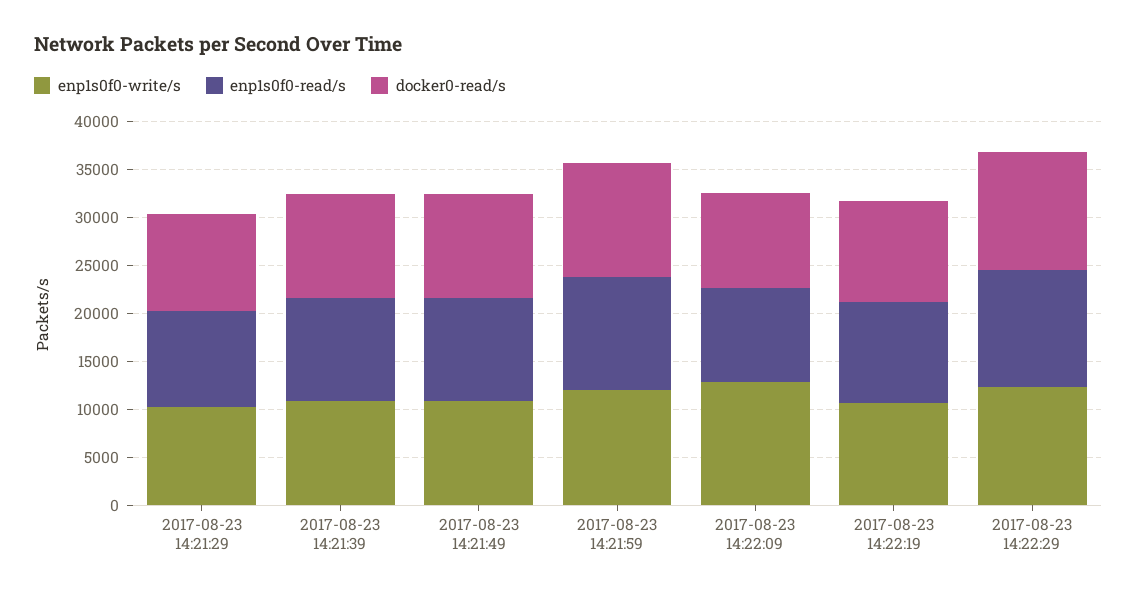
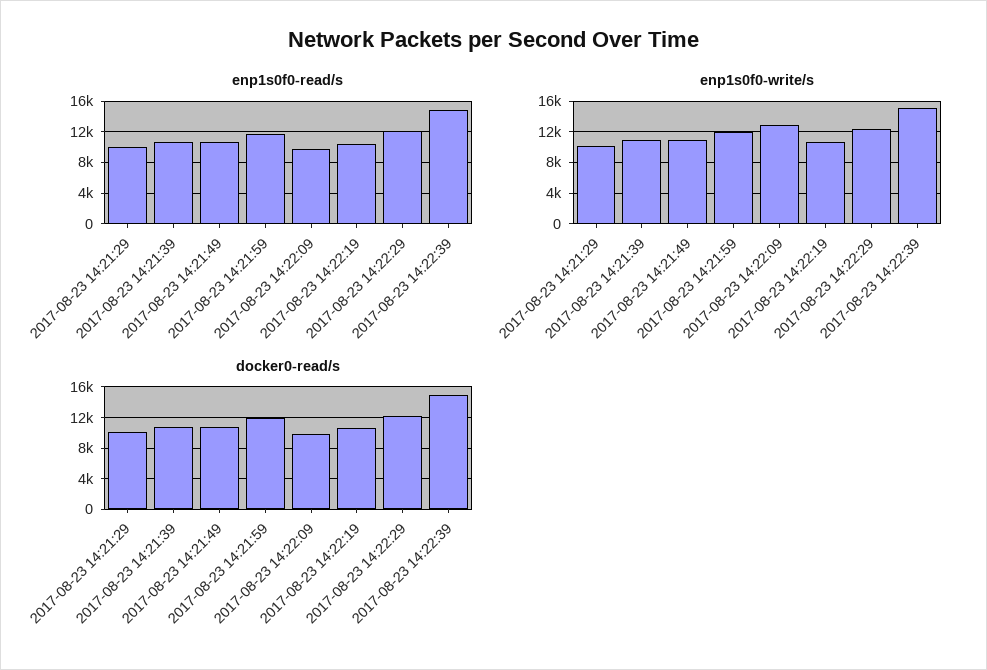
enp1s0f0-read/s, 2017-08-23 14:22:39: none -> 15000
enp1s0f0-write/s, 2017-08-23 14:22:39: none -> 15000
docker0-read/s, 2017-08-23 14:22:39: none -> 15000

